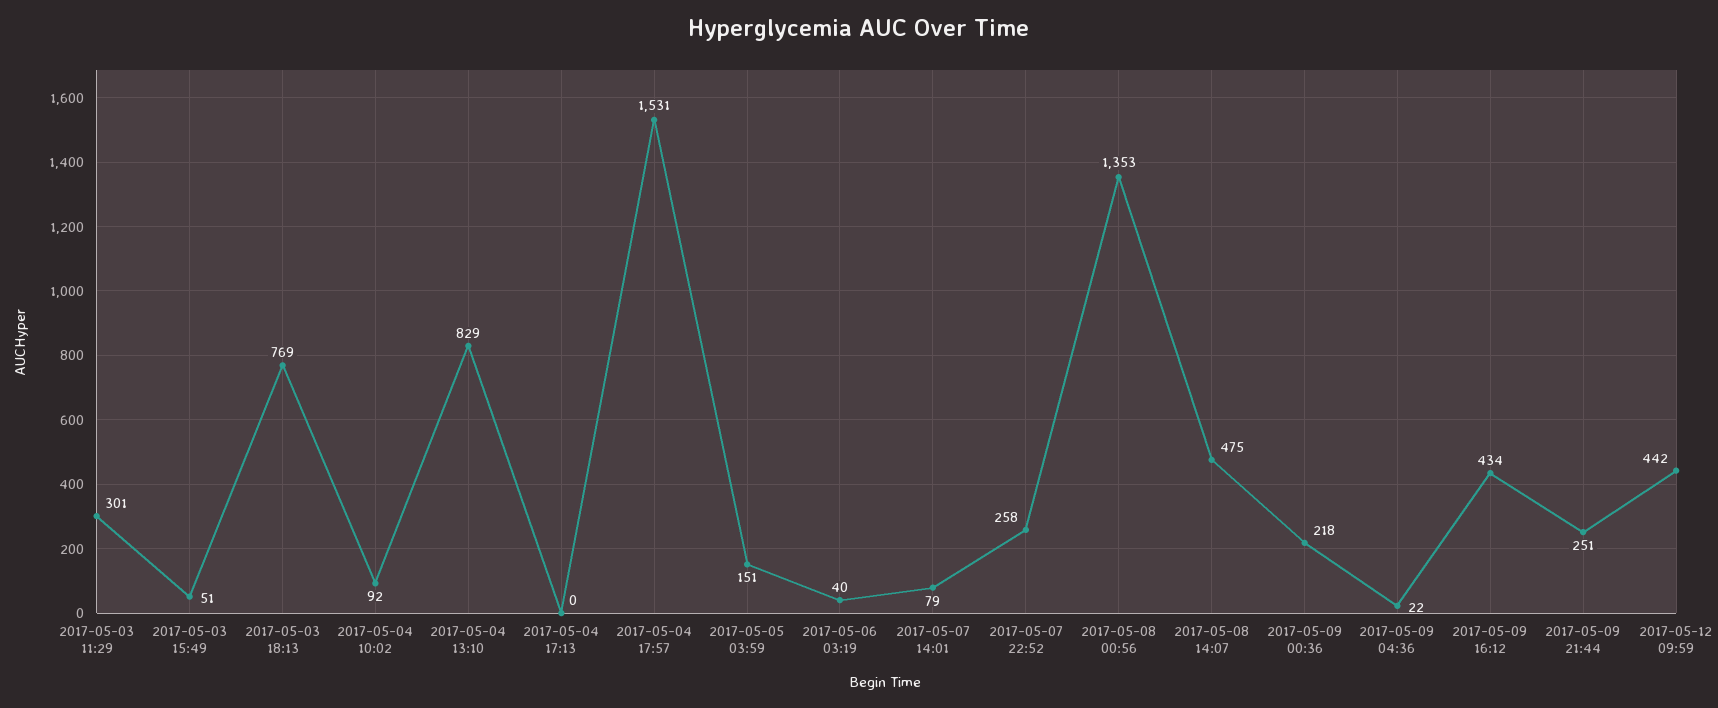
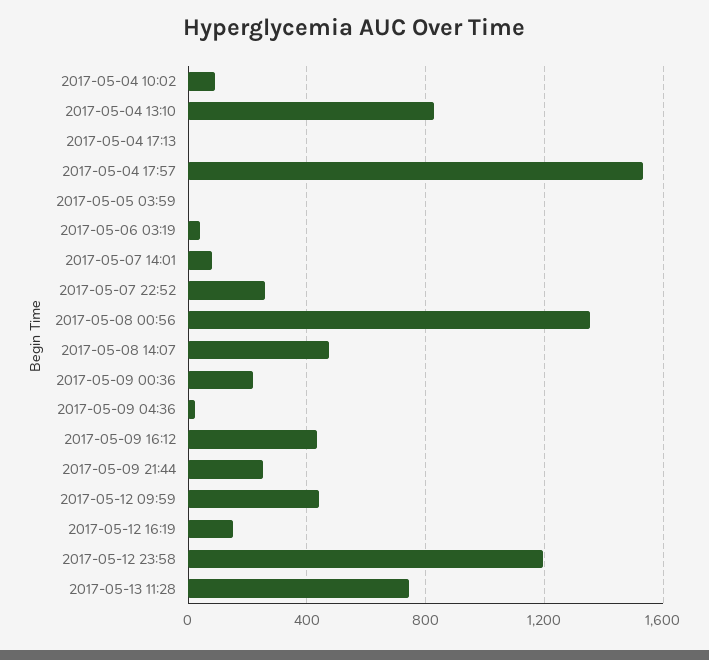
2017-05-03 11:29: 301 -> none
2017-05-03 15:49: 51 -> none
2017-05-03 18:13: 769 -> none
2017-05-05 03:59: 151 -> 0
2017-05-12 16:19: none -> 150
2017-05-12 23:58: none -> 1200
2017-05-13 11:28: none -> 750

